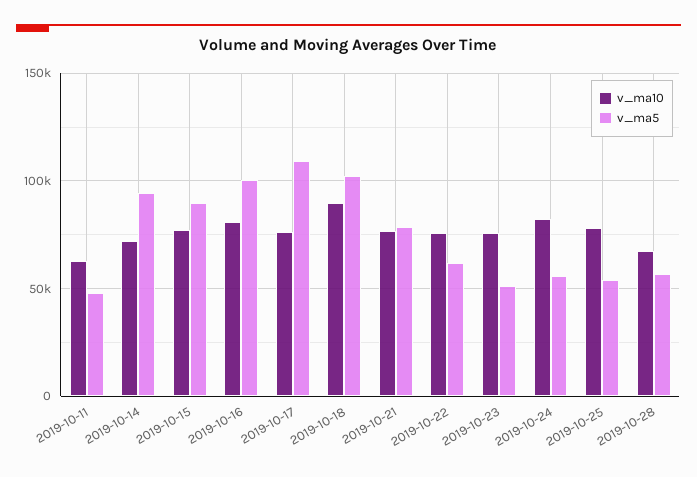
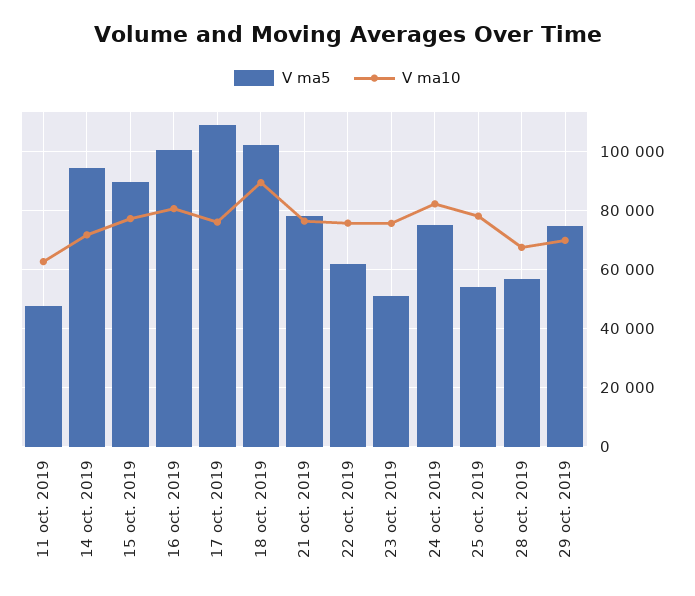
v_ma5, 2019-10-24: 55000 -> 75000
v_ma5, 29 oct. 2019: none -> 75000
v_ma10, 29 oct. 2019: none -> 70000

